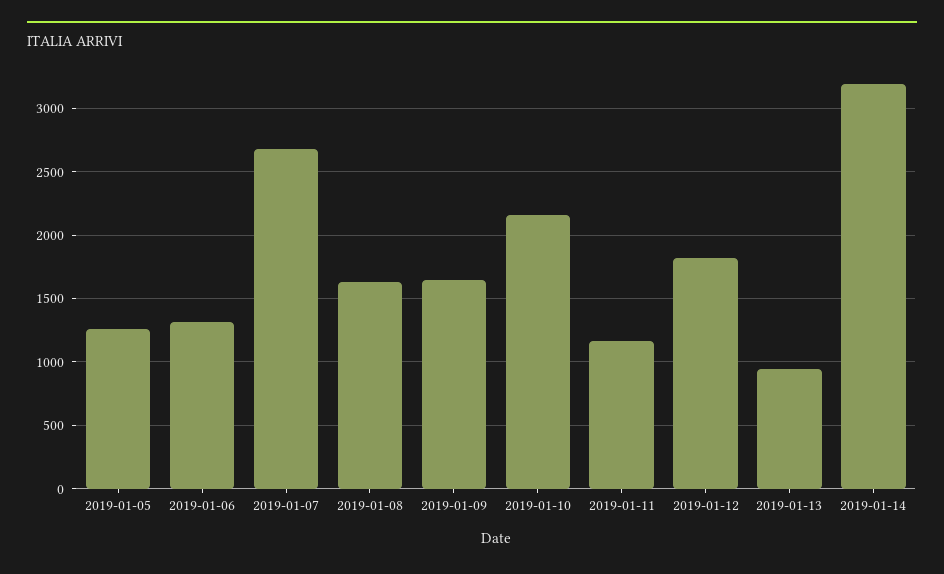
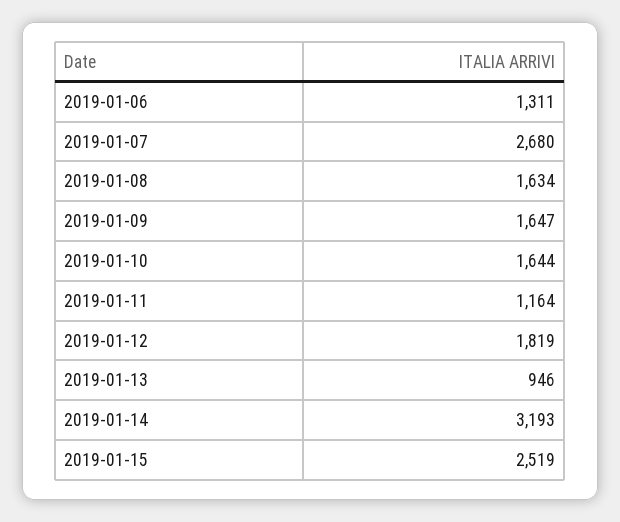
2019-01-05: 1250 -> none
2019-01-10: 2150 -> 1644
2019-01-15: none -> 2519

